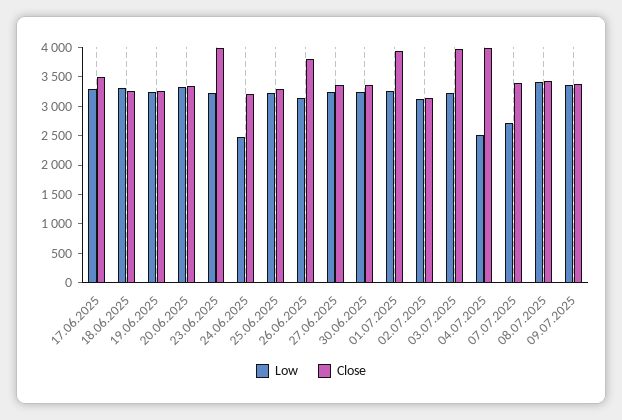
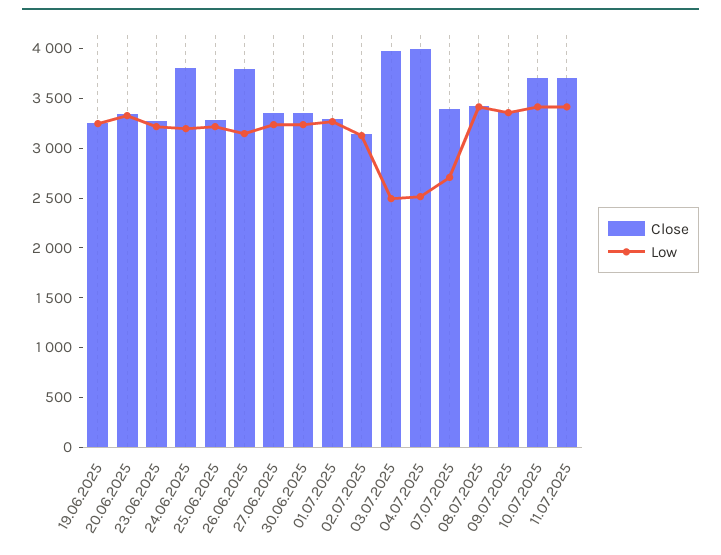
Low, 17.06.2025: 3250 -> none
Close, 17.06.2025: 3500 -> none
Low, 18.06.2025: 3250 -> none
Close, 18.06.2025: 3250 -> none
Close, 23.06.2025: 4000 -> 3300
Low, 24.06.2025: 2500 -> 3200
Close, 24.06.2025: 3250 -> 3800
Close, 01.07.2025: 4000 -> 3300
Low, 03.07.2025: 3250 -> 2500
Close, 10.07.2025: none -> 3700
Low, 10.07.2025: none -> 3400
Close, 11.07.2025: none -> 3700
Low, 11.07.2025: none -> 3400

